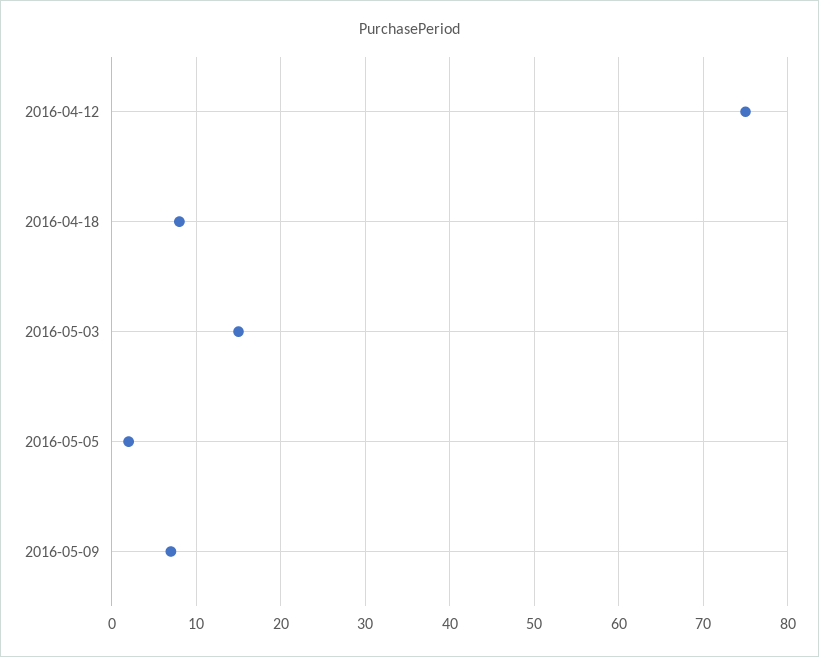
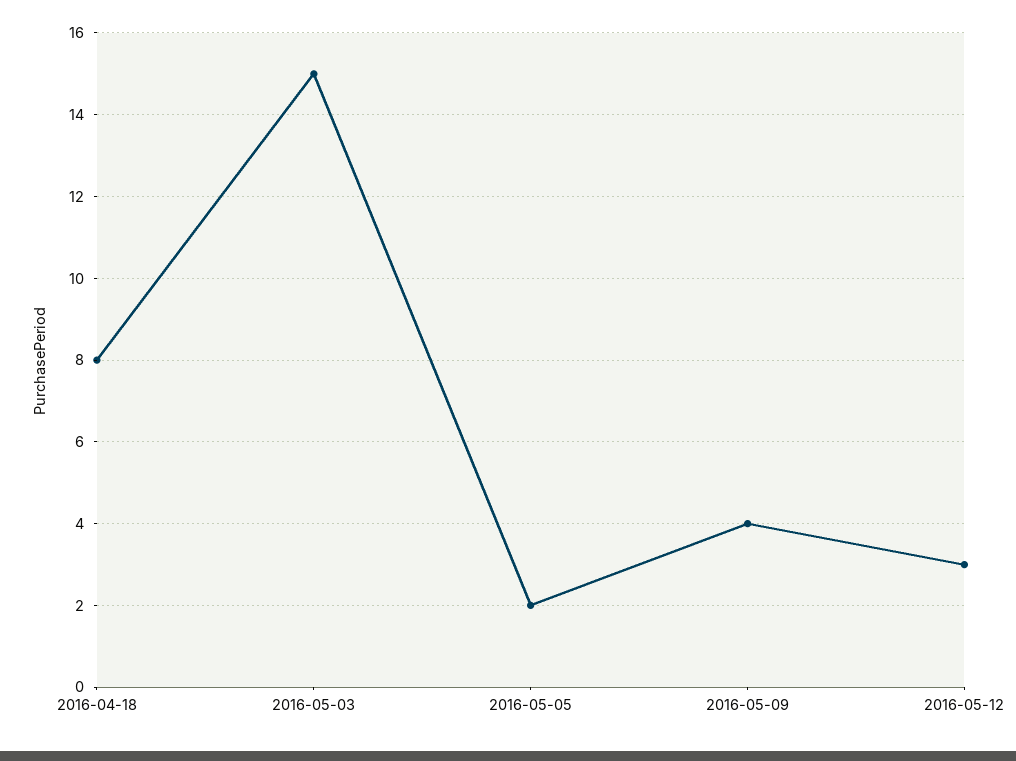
2016-04-12: 75 -> none
2016-05-09: 7 -> 4
2016-05-12: none -> 3

